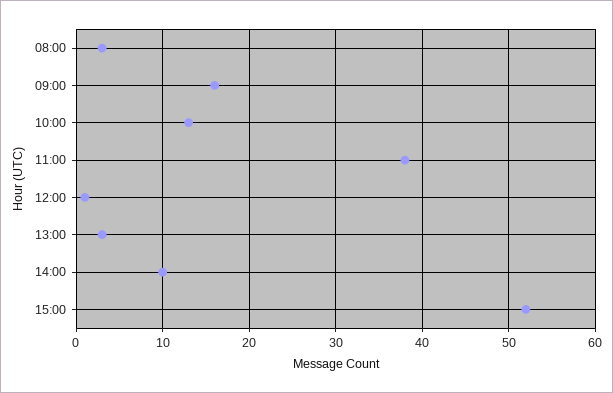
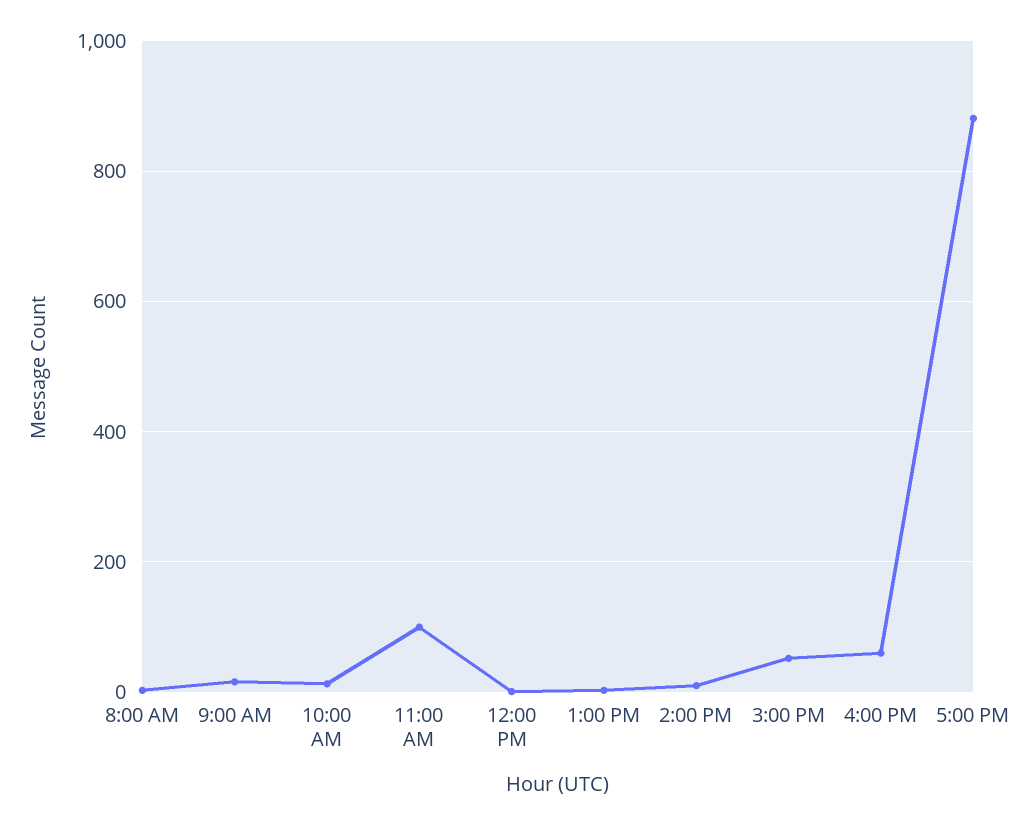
11:00: 38 -> 100
4:00 PM: none -> 60
5:00 PM: none -> 880

